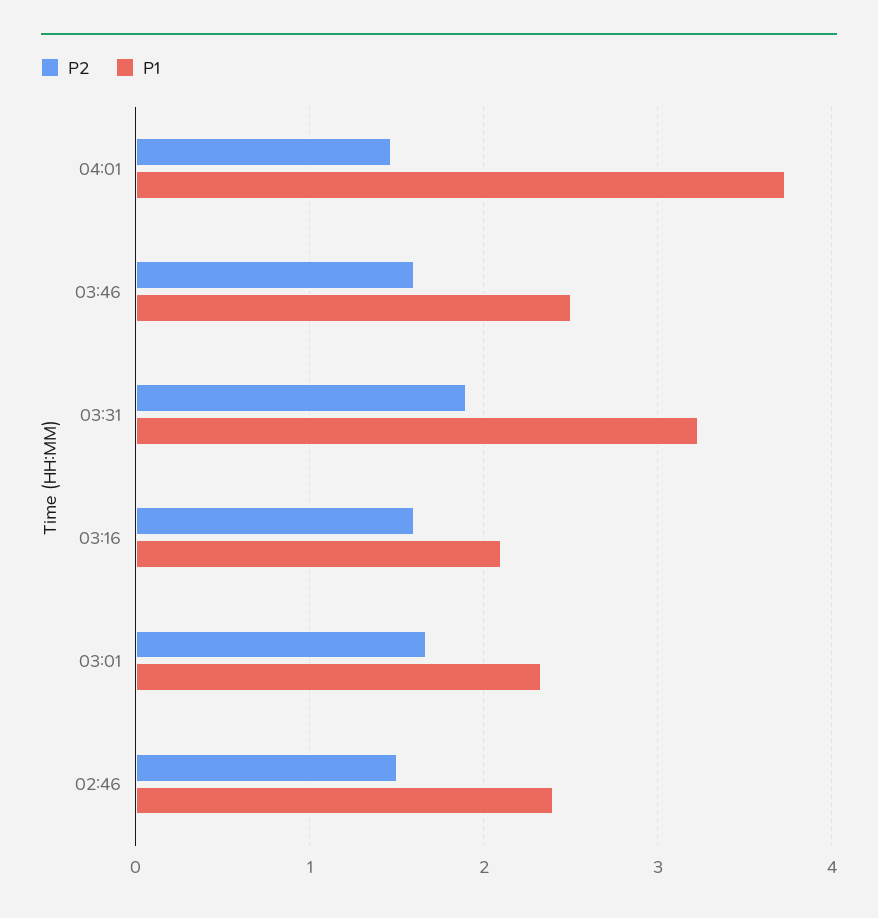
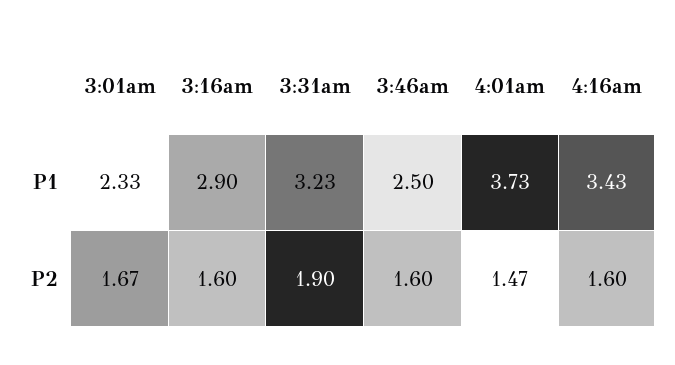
P1, 03:16: 2.1 -> 2.9
P2, 02:46: 1.5 -> none
P1, 02:46: 2.4 -> none
P1, 4:16am: none -> 3.43
P2, 4:16am: none -> 1.6

